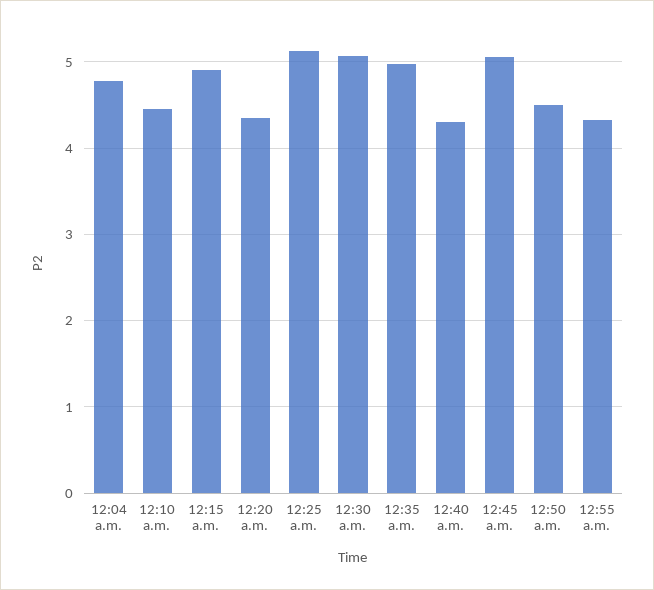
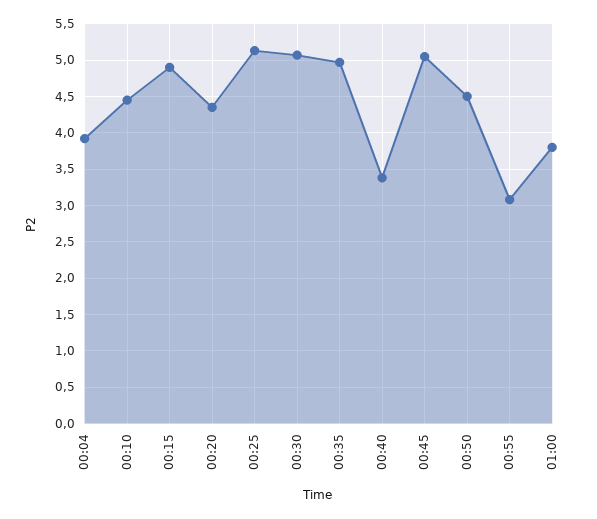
12:04 a.m.: 4.8 -> 3.9
12:40 a.m.: 4.3 -> 3.4
12:55 a.m.: 4.3 -> 3.1
01:00: none -> 3.8

